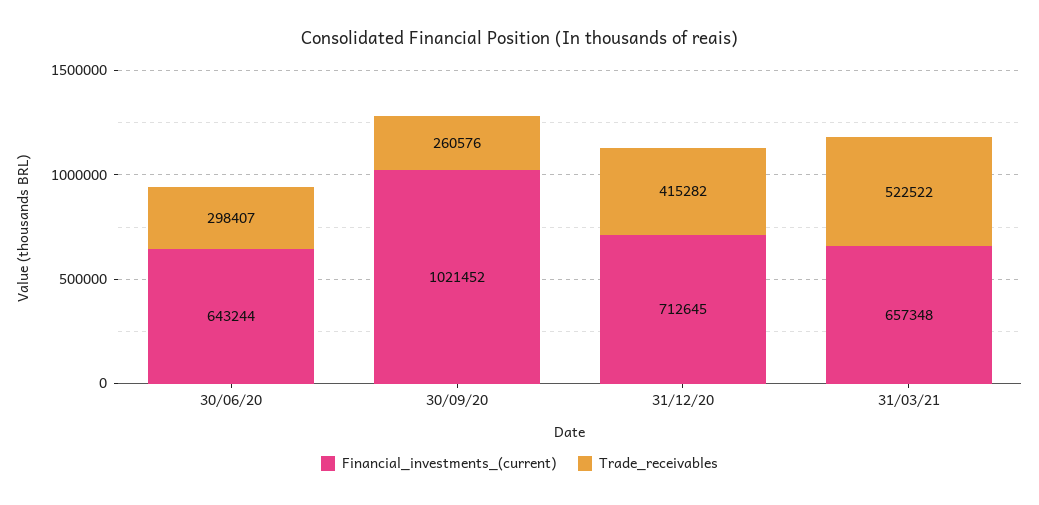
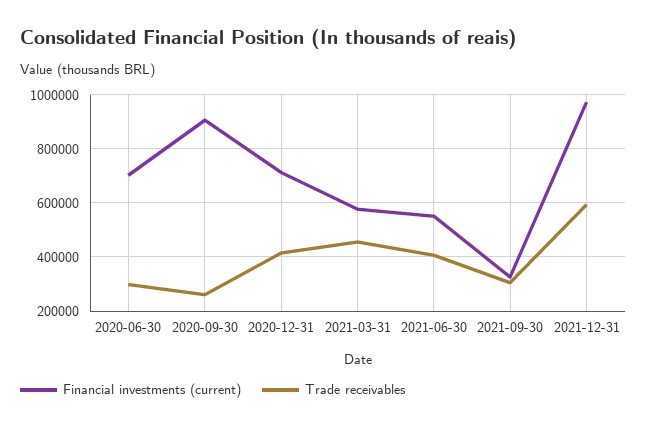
Financial_investments_(current), 30/06/20: 643244 -> 700000
Financial_investments_(current), 30/09/20: 1021452 -> 900000
Financial_investments_(current), 31/03/21: 657348 -> 575000
Trade_receivables, 31/03/21: 522522 -> 450000
Financial_investments_(current), 2021-06-30: none -> 550000
Trade_receivables, 2021-06-30: none -> 400000
Financial_investments_(current), 2021-09-30: none -> 325000
Trade_receivables, 2021-09-30: none -> 300000
Financial_investments_(current), 2021-12-31: none -> 975000
Trade_receivables, 2021-12-31: none -> 600000

